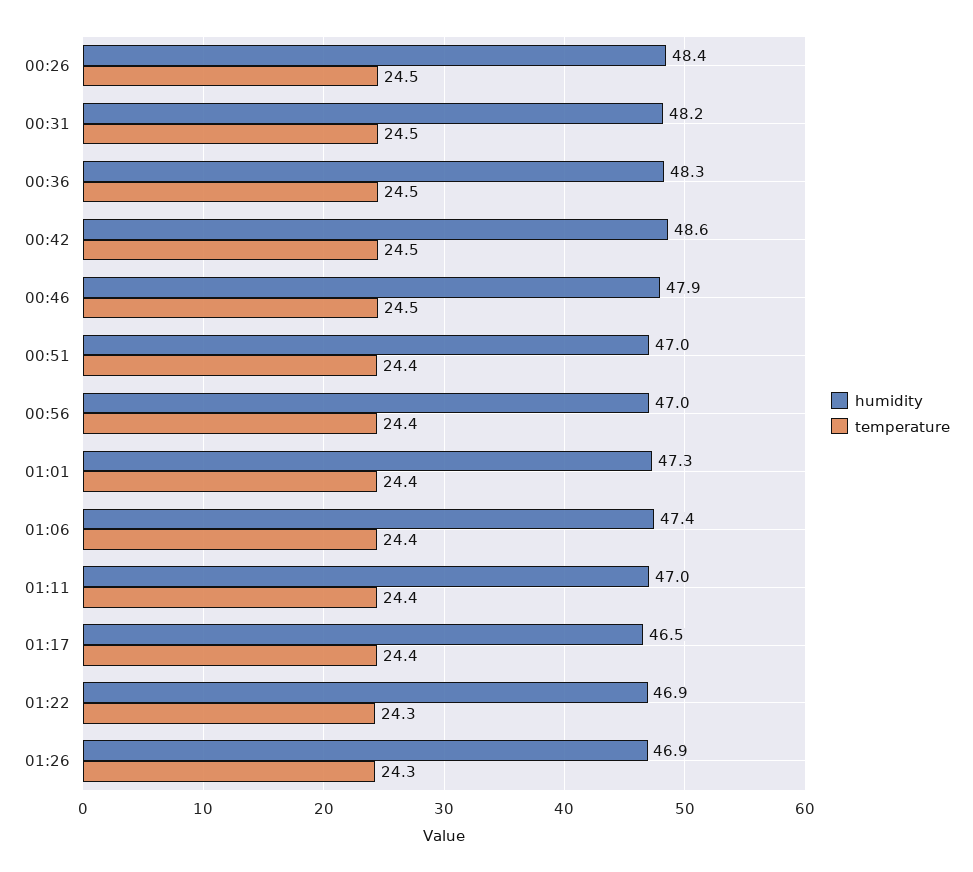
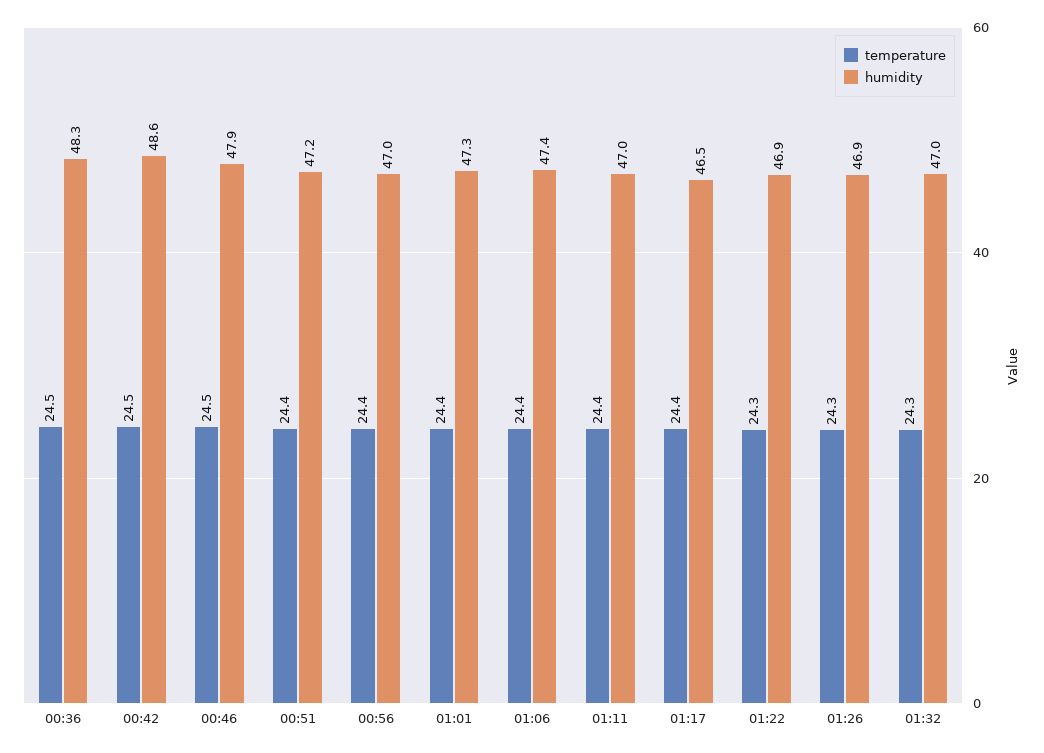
humidity, 00:26: 48.4 -> none
temperature, 00:26: 24.5 -> none
humidity, 00:31: 48.2 -> none
temperature, 00:31: 24.5 -> none
humidity, 00:51: 47 -> 47.2
temperature, 01:32: none -> 24.3
humidity, 01:32: none -> 47

